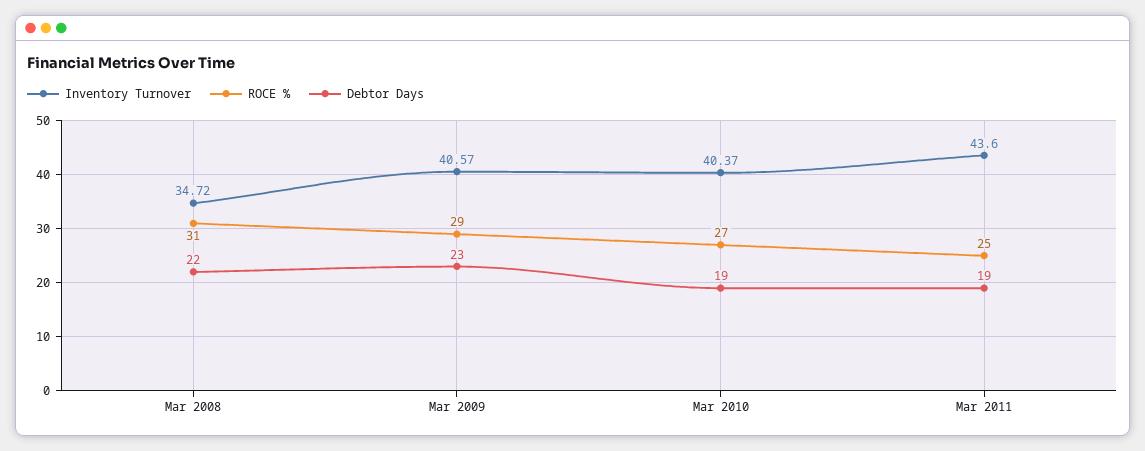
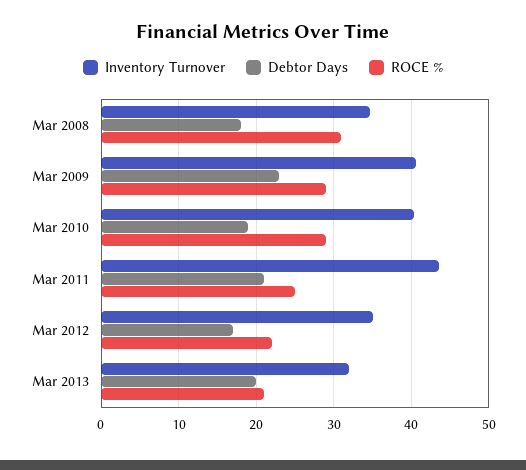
Debtor Days, Mar 2008: 22 -> 18
ROCE %, Mar 2010: 27 -> 29
Debtor Days, Mar 2011: 19 -> 21
Inventory Turnover, Mar 2012: none -> 35
Debtor Days, Mar 2012: none -> 17
ROCE %, Mar 2012: none -> 22
Inventory Turnover, Mar 2013: none -> 32
Debtor Days, Mar 2013: none -> 20
ROCE %, Mar 2013: none -> 21

